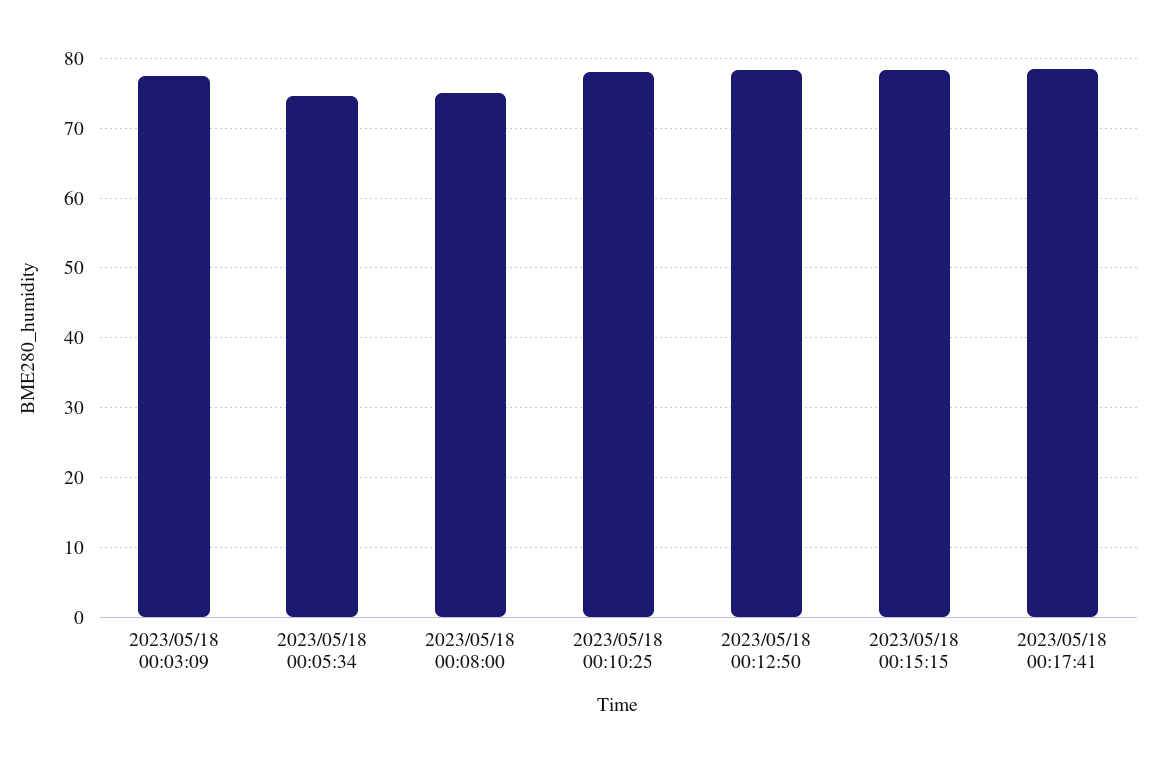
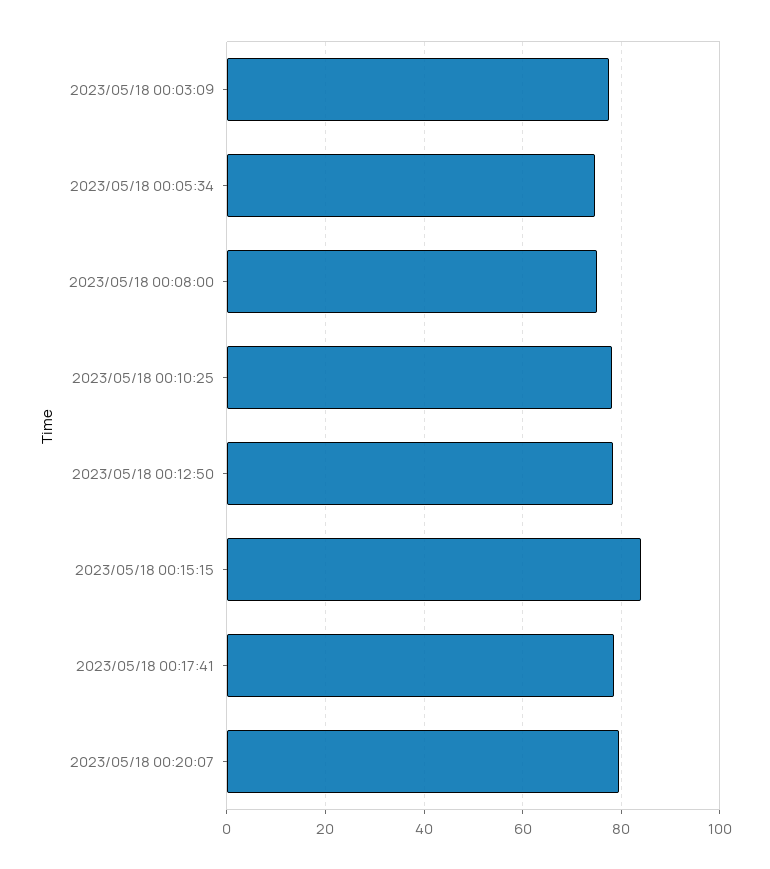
2023/05/18 00:15:15: 78 -> 84
2023/05/18 00:20:07: none -> 80

